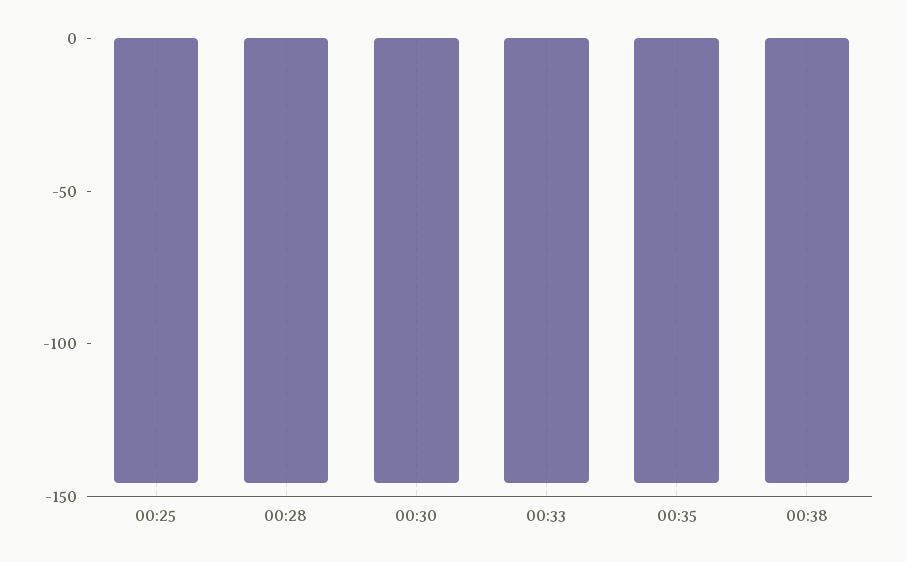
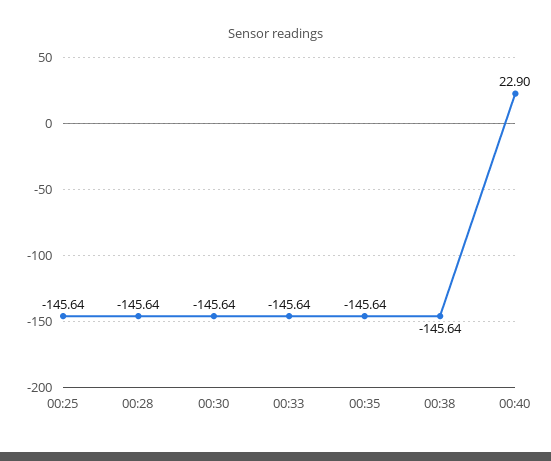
00:40: none -> 22.9

